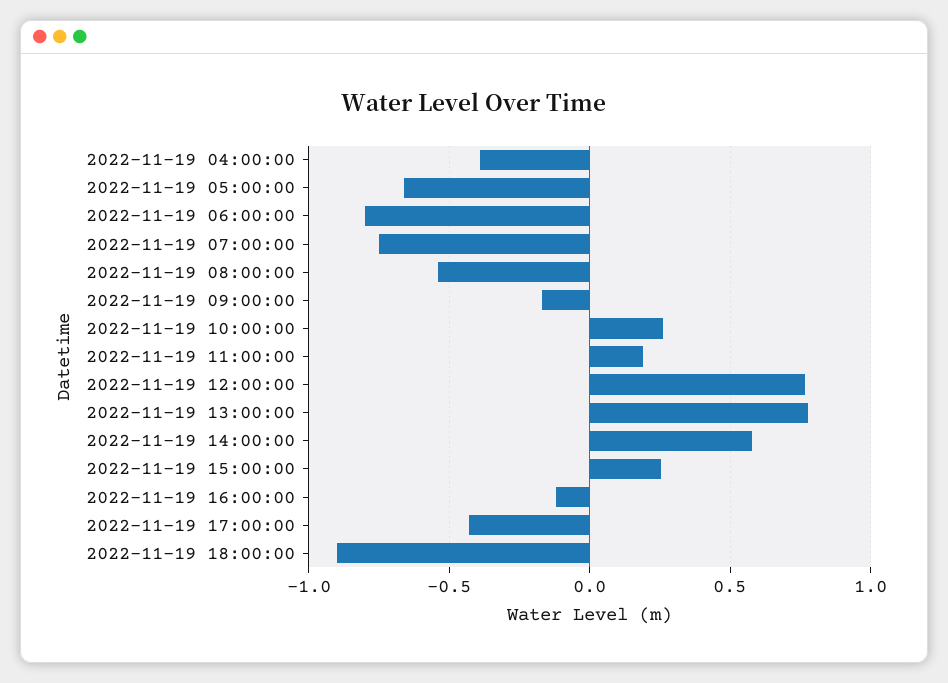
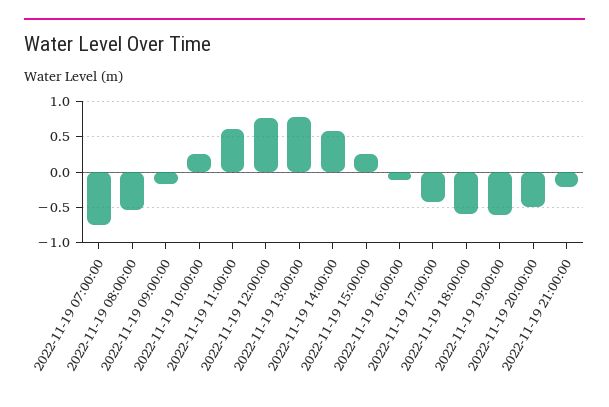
2022-11-19 04:00:00: -0.4 -> none
2022-11-19 05:00:00: -0.65 -> none
2022-11-19 06:00:00: -0.8 -> none
2022-11-19 11:00:00: 0.2 -> 0.6
2022-11-19 18:00:00: -0.9 -> -0.6
2022-11-19 19:00:00: none -> -0.6
2022-11-19 20:00:00: none -> -0.5
2022-11-19 21:00:00: none -> -0.2

